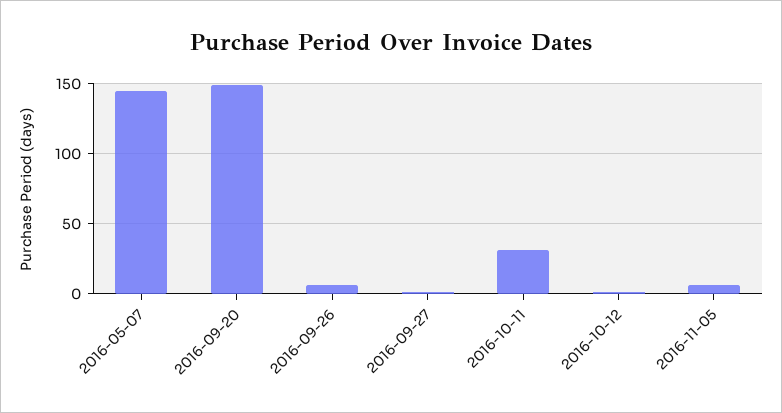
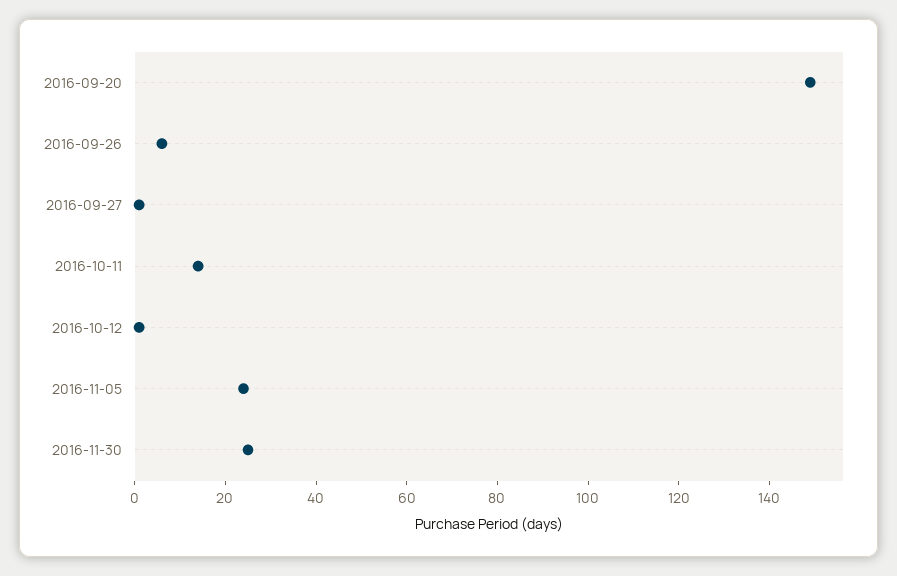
2016-05-07: 145 -> none
2016-10-11: 30 -> 15
2016-11-05: 5 -> 25
2016-11-30: none -> 25

